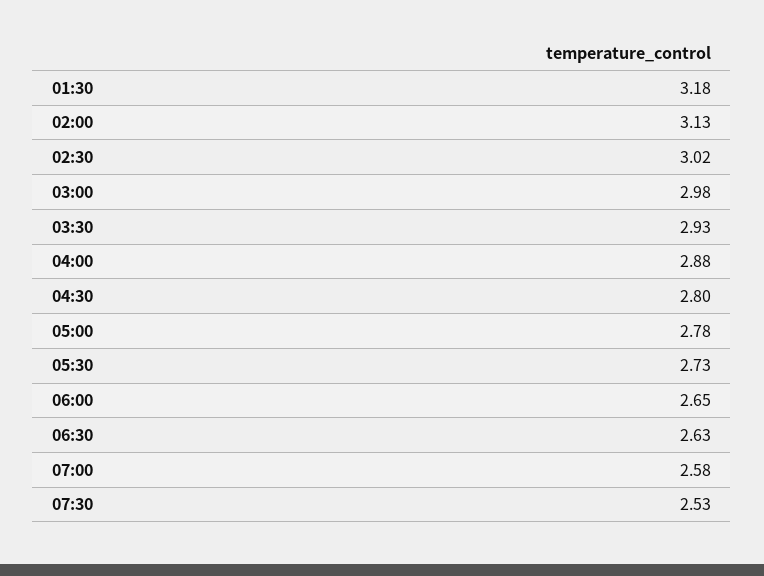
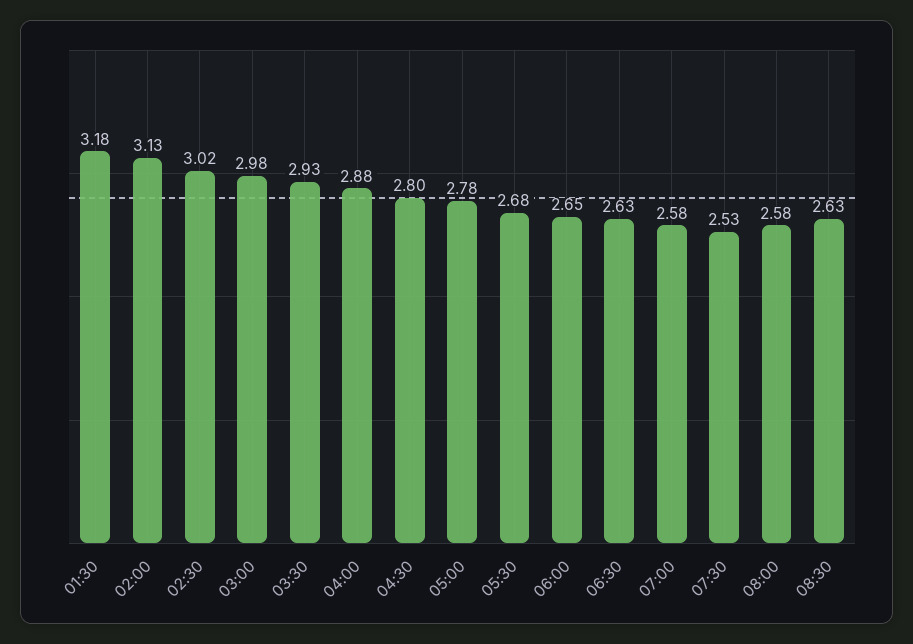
05:30: 2.73 -> 2.68
08:00: none -> 2.58
08:30: none -> 2.63

